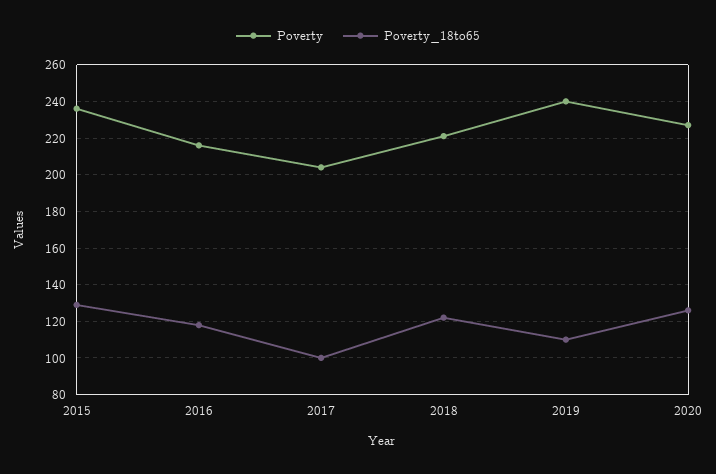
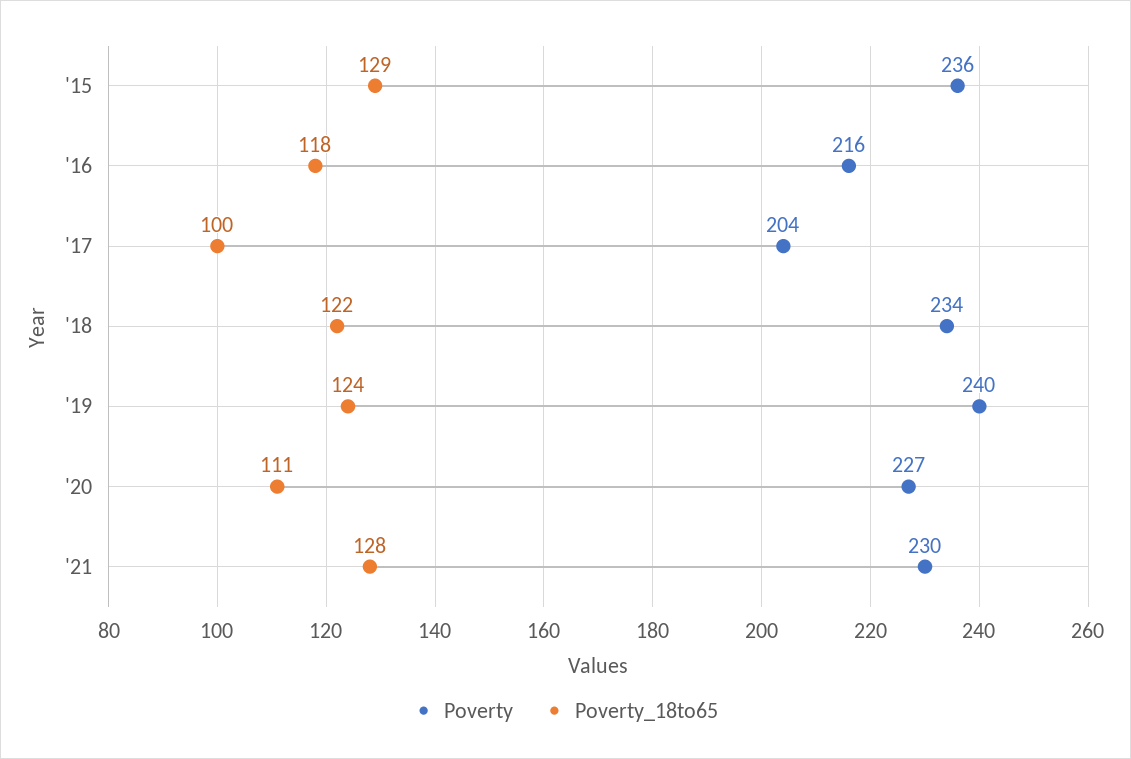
Poverty, 2018: 220 -> 234
Poverty_18to65, 2019: 110 -> 124
Poverty_18to65, 2020: 125 -> 111
Poverty, '21: none -> 230
Poverty_18to65, '21: none -> 128

